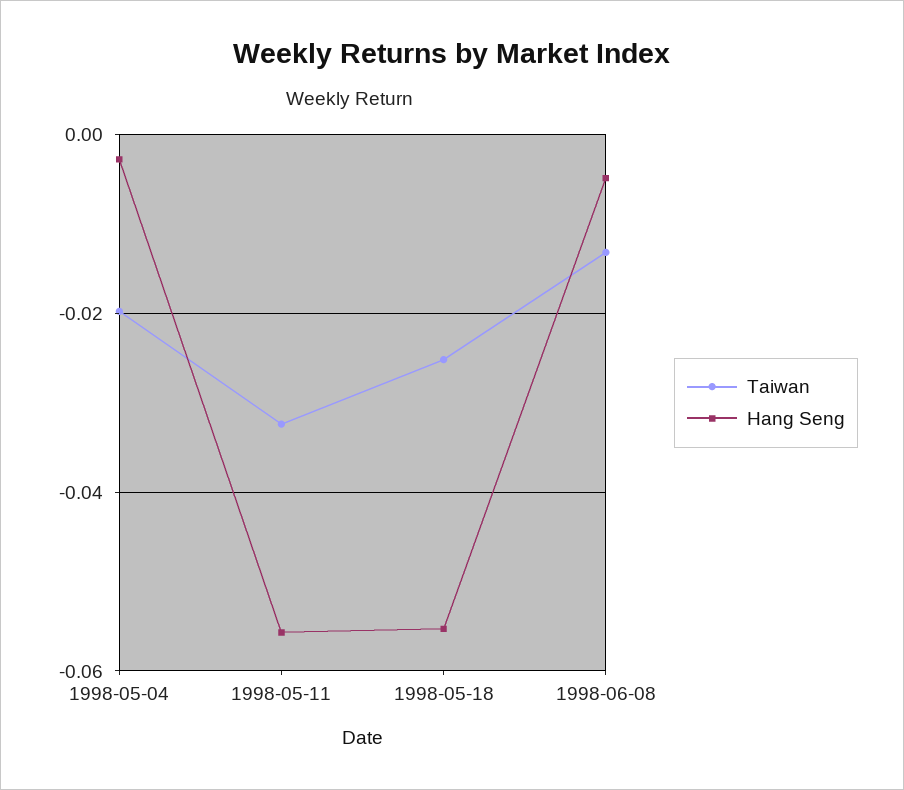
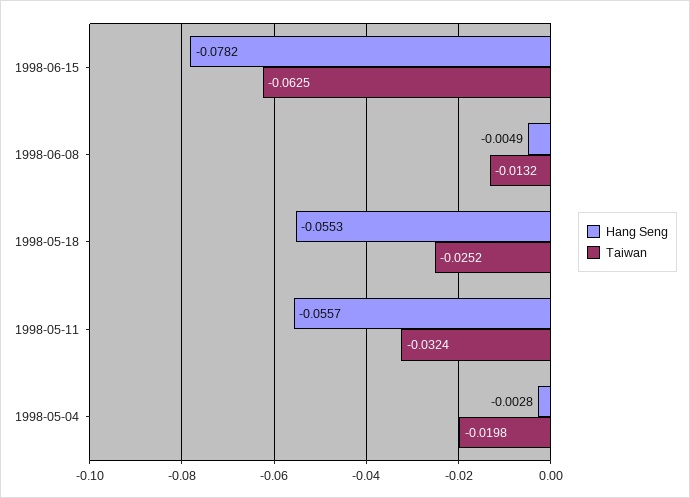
Hang Seng, 1998-06-15: none -> -0.0782
Taiwan, 1998-06-15: none -> -0.0625

